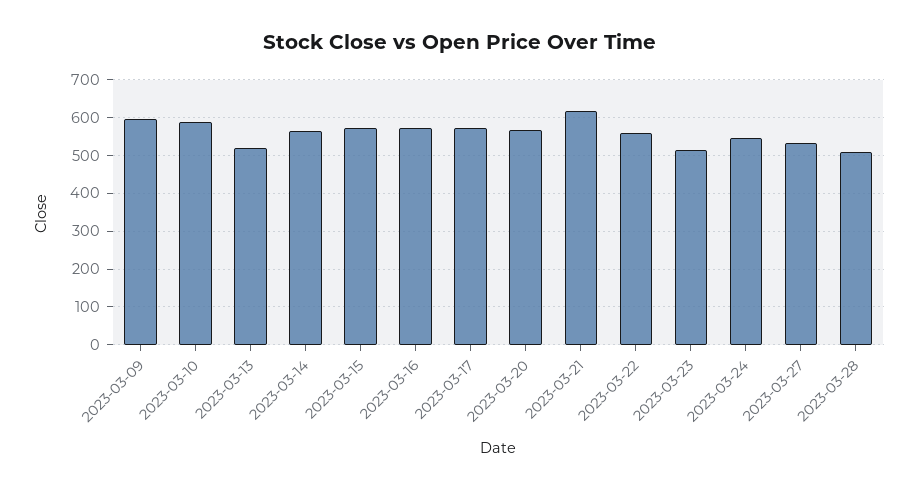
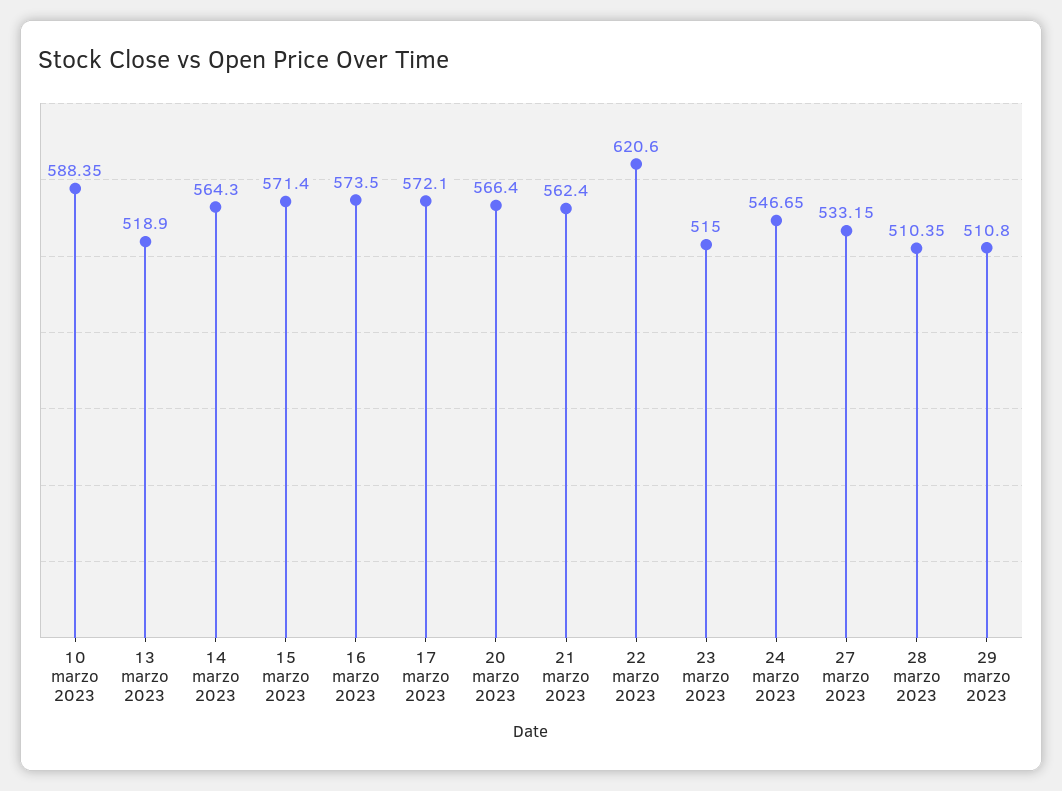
2023-03-09: 600 -> none
2023-03-21: 620 -> 562.4
2023-03-22: 560 -> 620.6
29 marzo 2023: none -> 510.8

